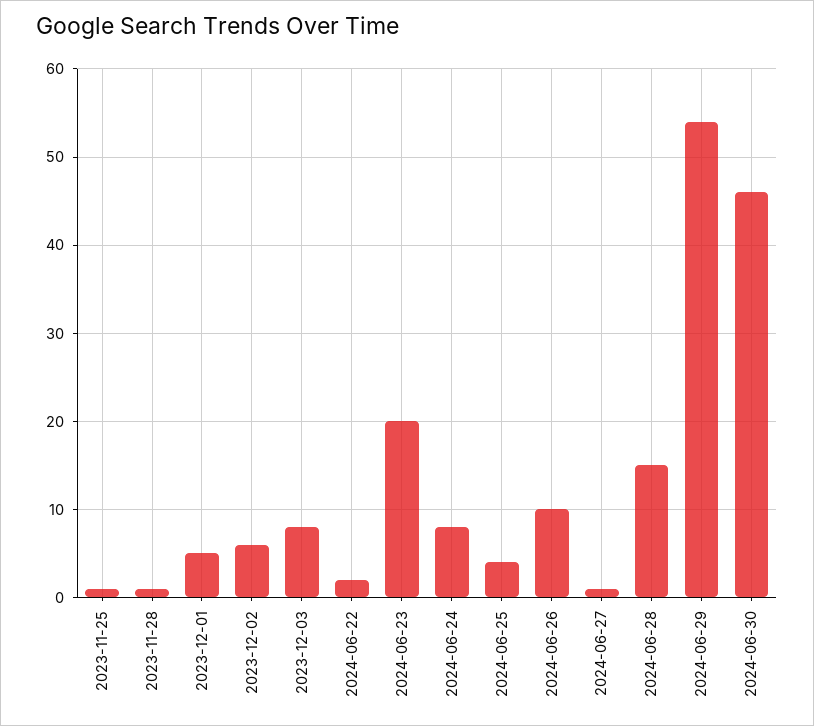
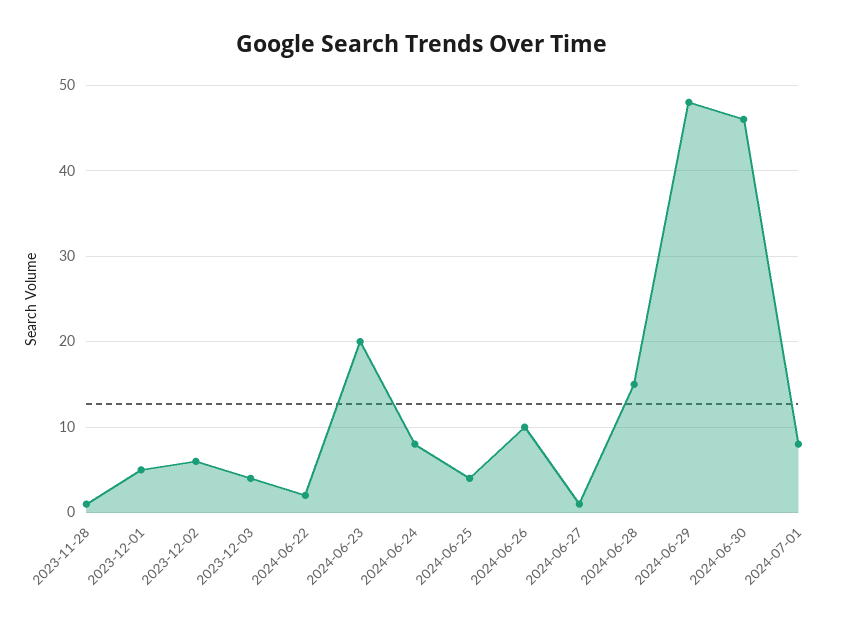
2023-11-25: 1 -> none
2023-12-03: 8 -> 4
2024-06-29: 54 -> 48
2024-07-01: none -> 8

